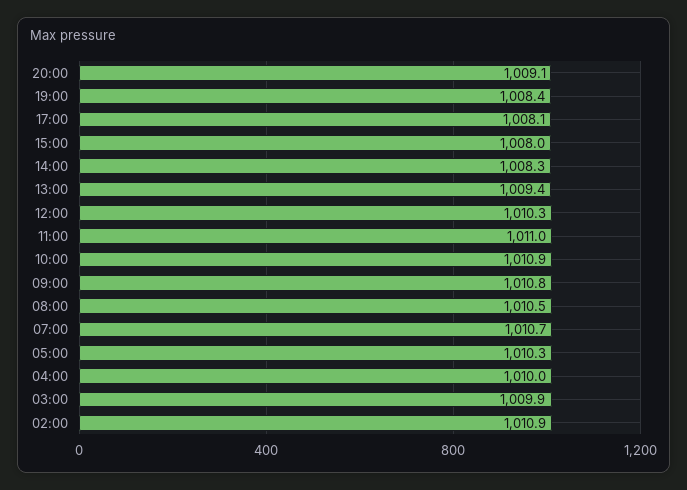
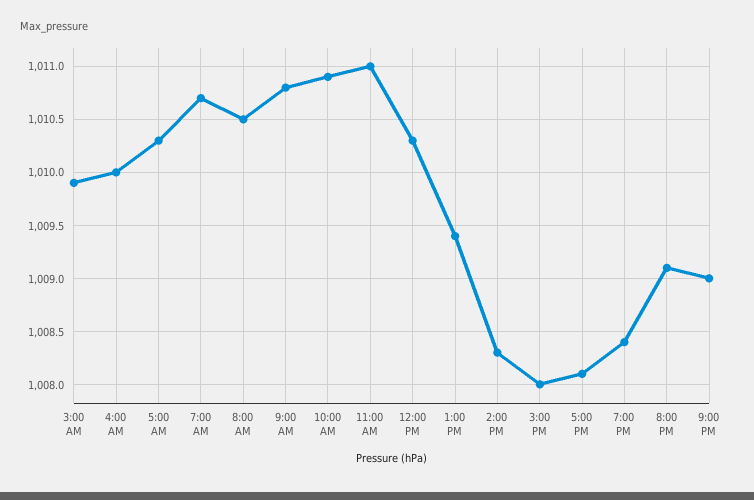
02:00: 1010.9 -> none
9:00 PM: none -> 1009

